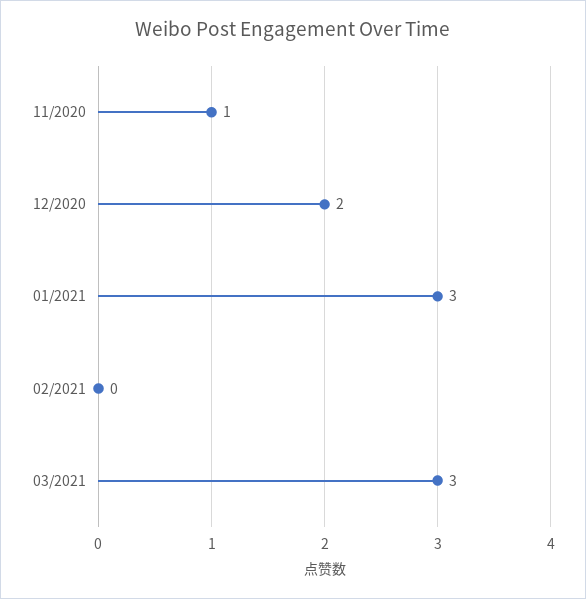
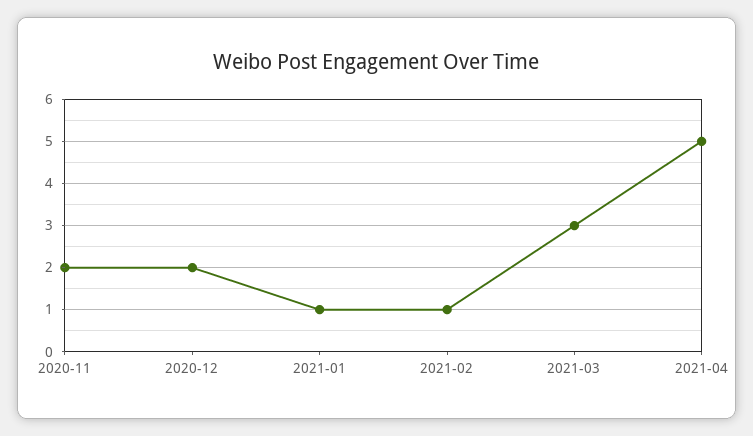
11/2020: 1 -> 2
01/2021: 3 -> 1
02/2021: 0 -> 1
2021-04: none -> 5

